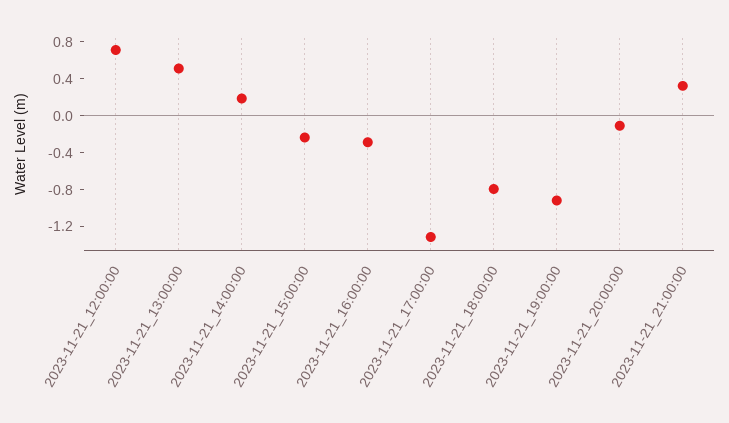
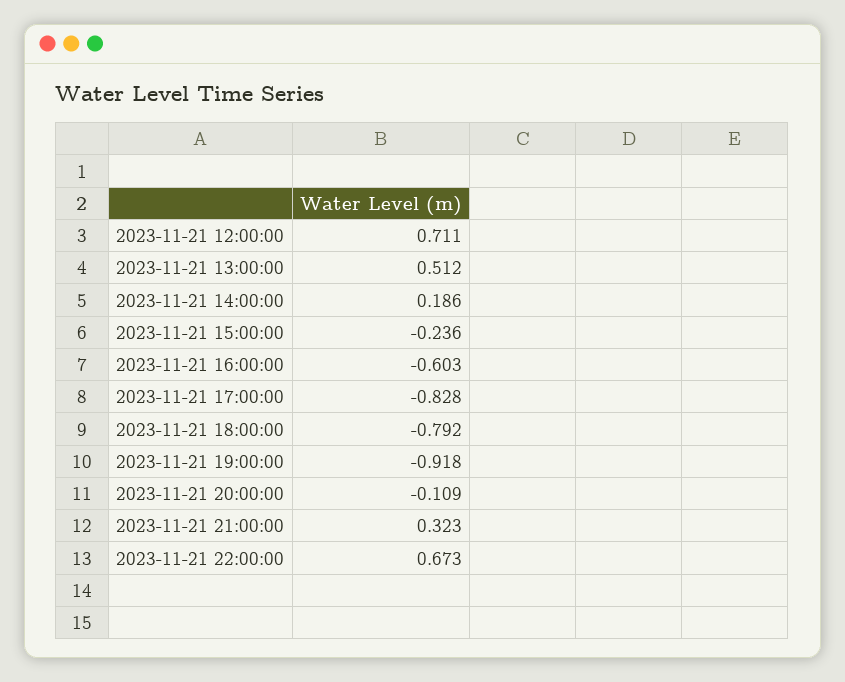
2023-11-21_16:00:00: -0.3 -> -0.603
2023-11-21_17:00:00: -1.3 -> -0.828
2023-11-21 22:00:00: none -> 0.673

